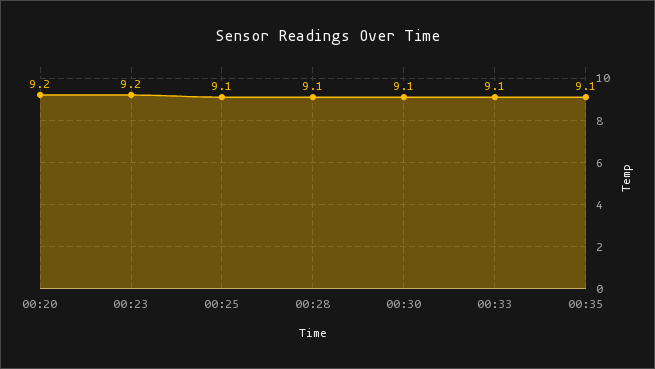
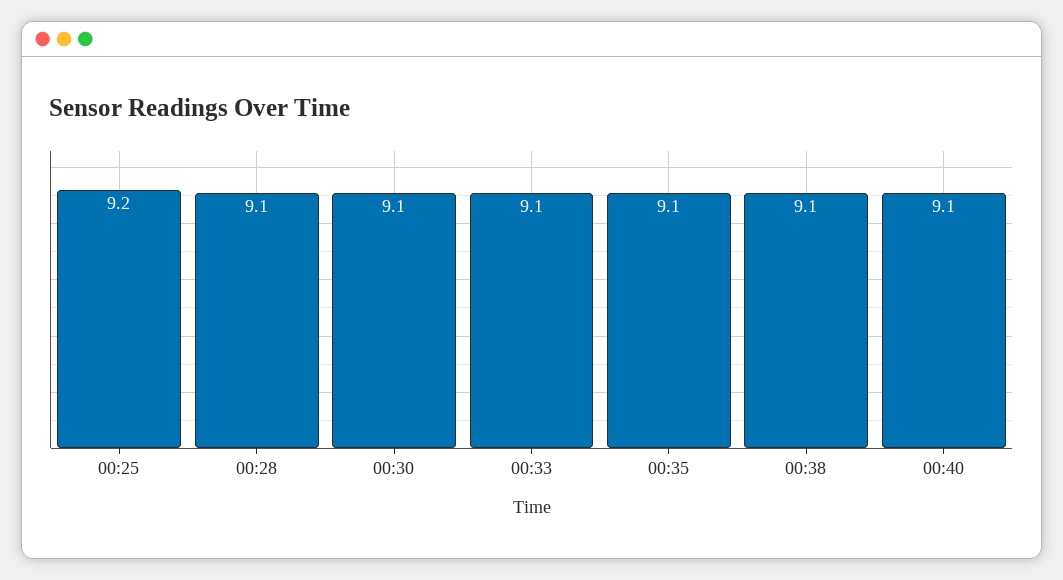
00:20: 9.2 -> none
00:23: 9.2 -> none
00:25: 9.1 -> 9.2
00:38: none -> 9.1
00:40: none -> 9.1

